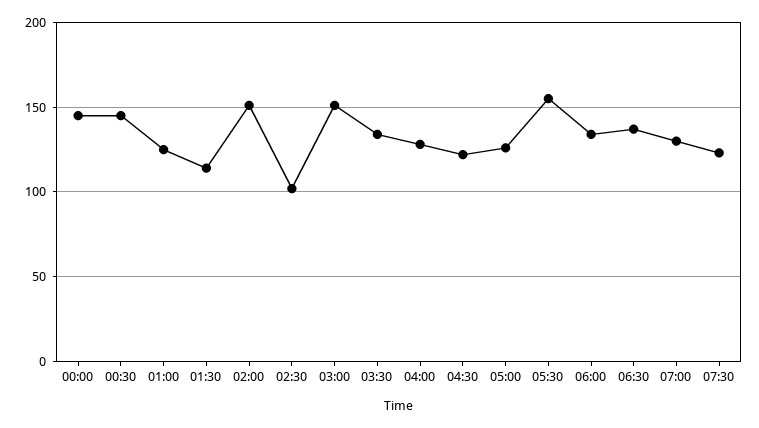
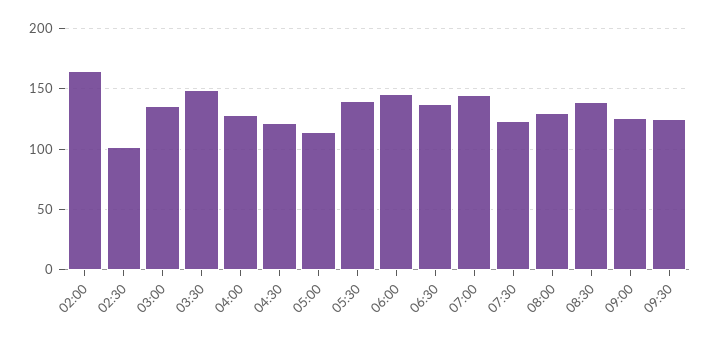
00:00: 145 -> none
00:30: 145 -> none
01:00: 125 -> none
01:30: 115 -> none
02:00: 150 -> 165
03:00: 150 -> 135
03:30: 135 -> 150
05:00: 125 -> 115
05:30: 155 -> 140
06:00: 135 -> 145
07:00: 130 -> 145
08:00: none -> 130
08:30: none -> 140
09:00: none -> 125
09:30: none -> 125

